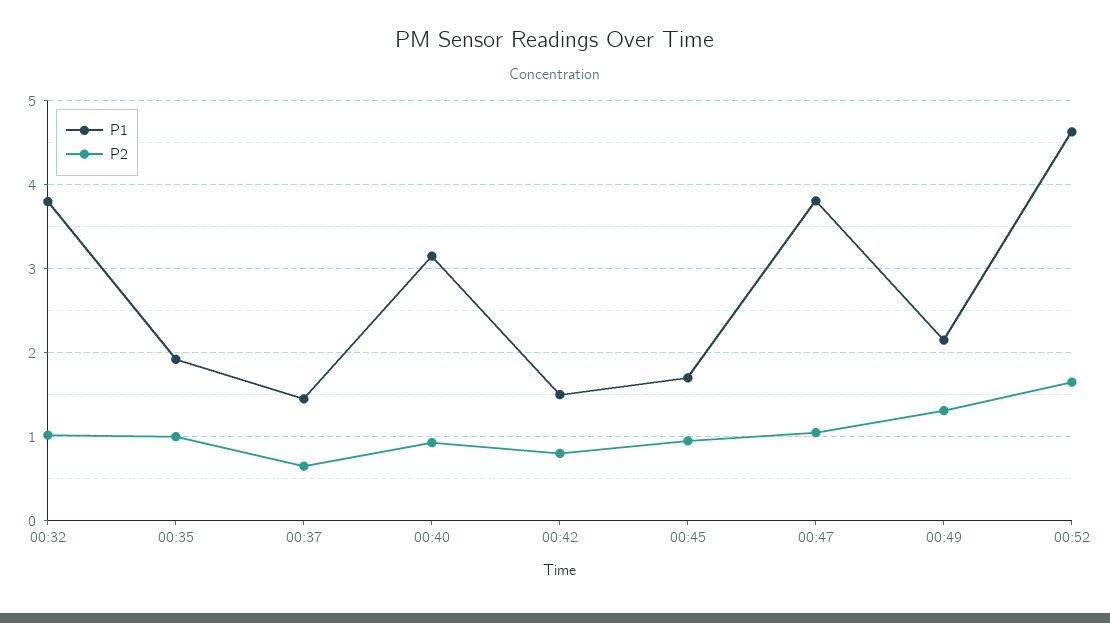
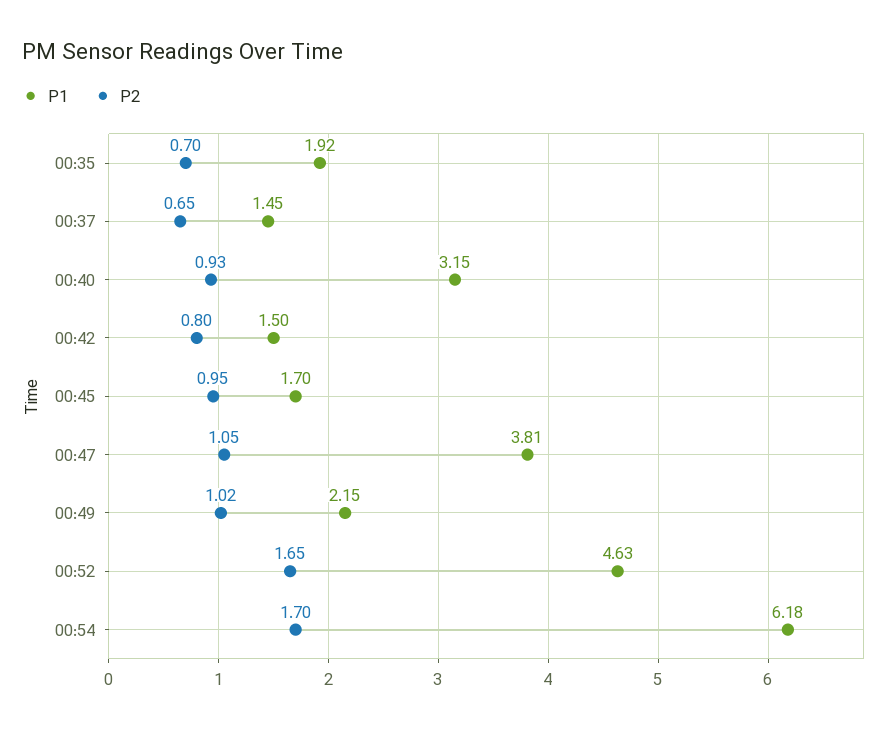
P1, 00:32: 3.8 -> none
P2, 00:32: 1 -> none
P2, 00:35: 1 -> 0.7
P2, 00:49: 1.3 -> 1.02
P1, 00:54: none -> 6.18
P2, 00:54: none -> 1.7

